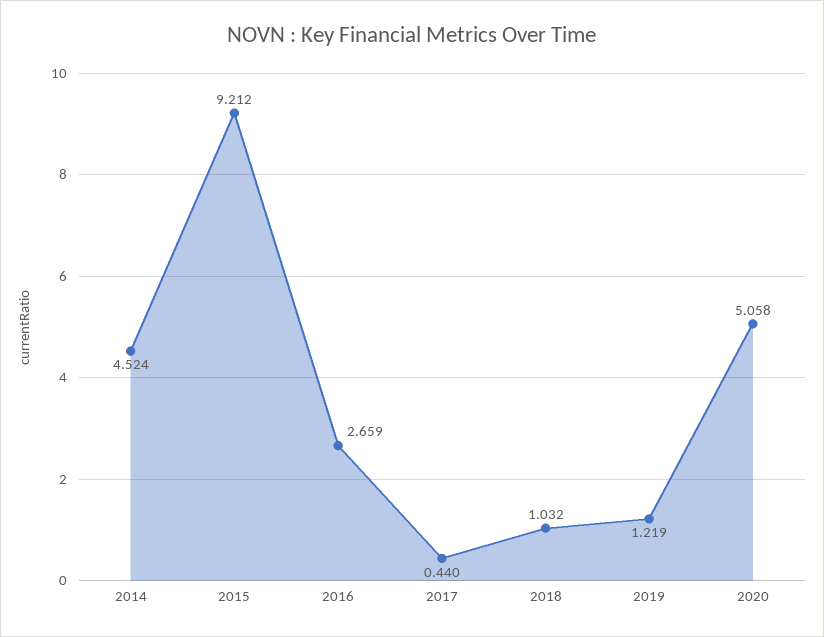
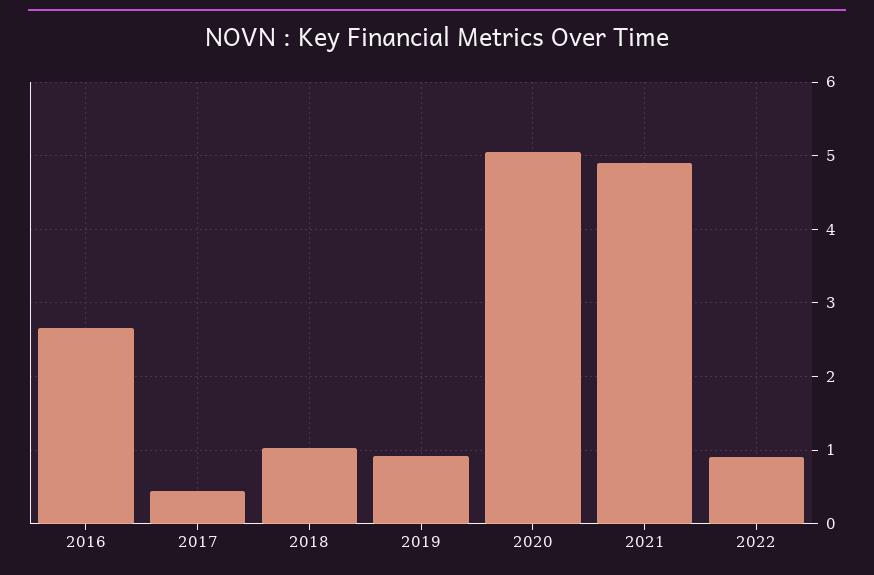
2014: 4.524 -> none
2015: 9.212 -> none
2019: 1.219 -> 0.9
2021: none -> 4.9
2022: none -> 0.9

